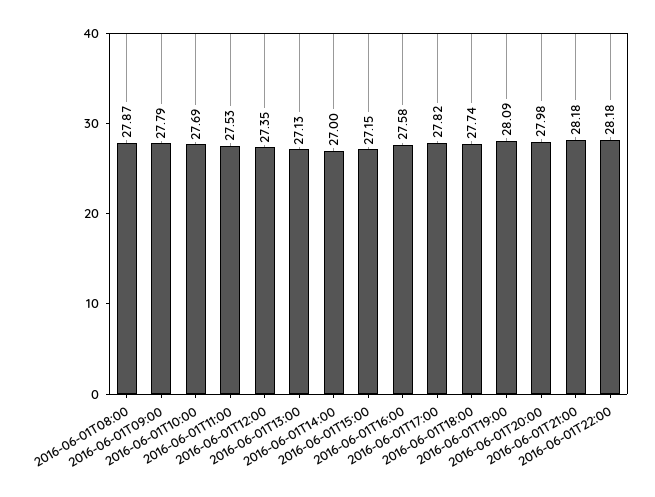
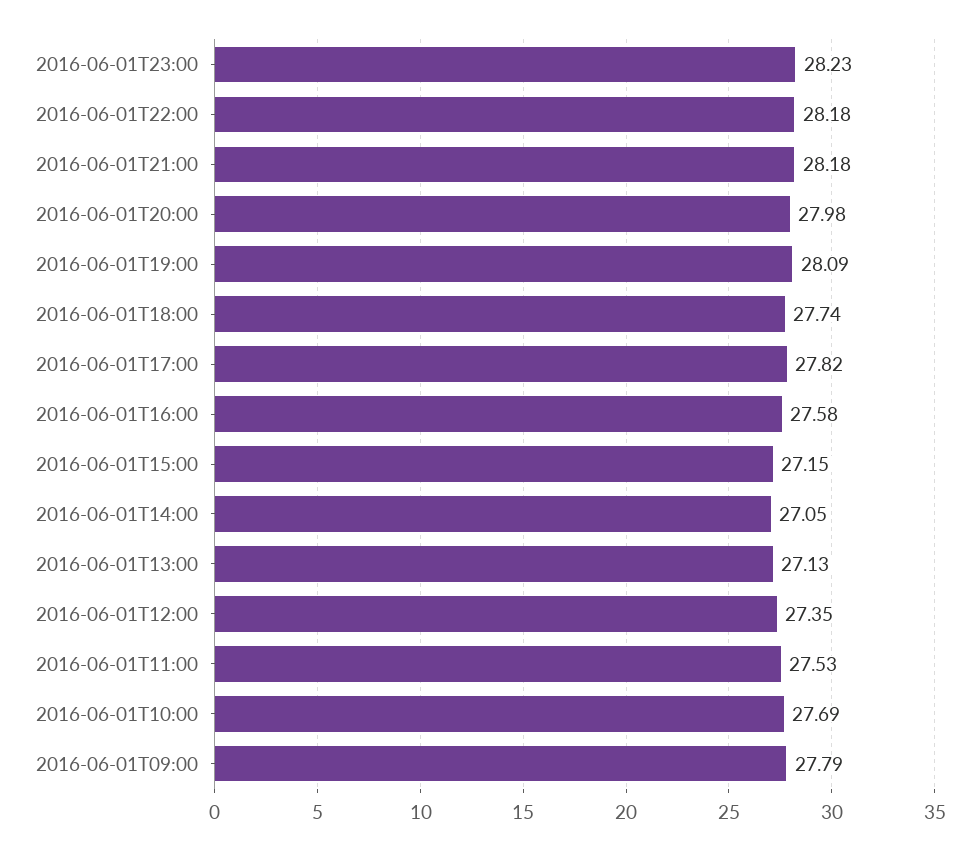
2016-06-01T08:00: 27.87 -> none
2016-06-01T14:00: 27 -> 27.05
2016-06-01T23:00: none -> 28.23

